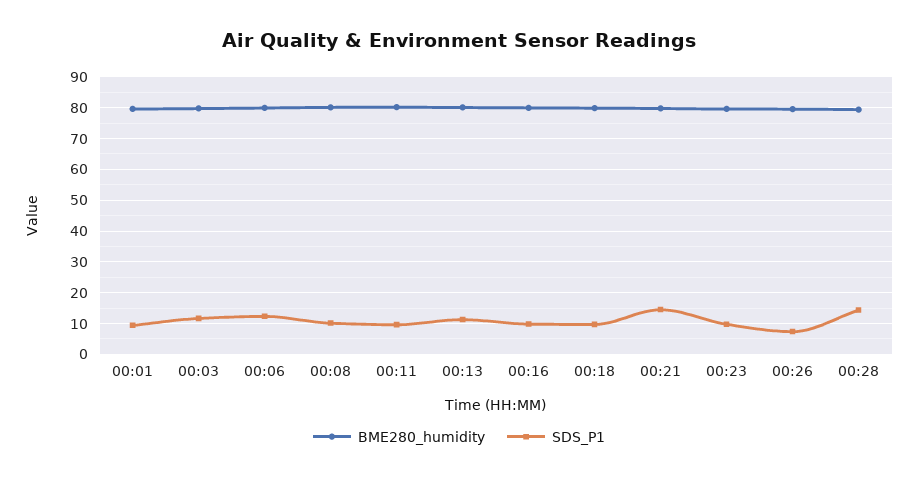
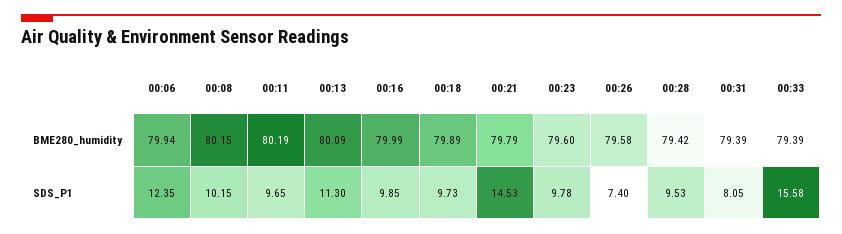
BME280_humidity, 00:01: 80 -> none
SDS_P1, 00:01: 10 -> none
BME280_humidity, 00:03: 80 -> none
SDS_P1, 00:03: 12 -> none
SDS_P1, 00:28: 14 -> 9.53
BME280_humidity, 00:31: none -> 79.39
BME280_humidity, 00:33: none -> 79.39
SDS_P1, 00:31: none -> 8.05
SDS_P1, 00:33: none -> 15.58

